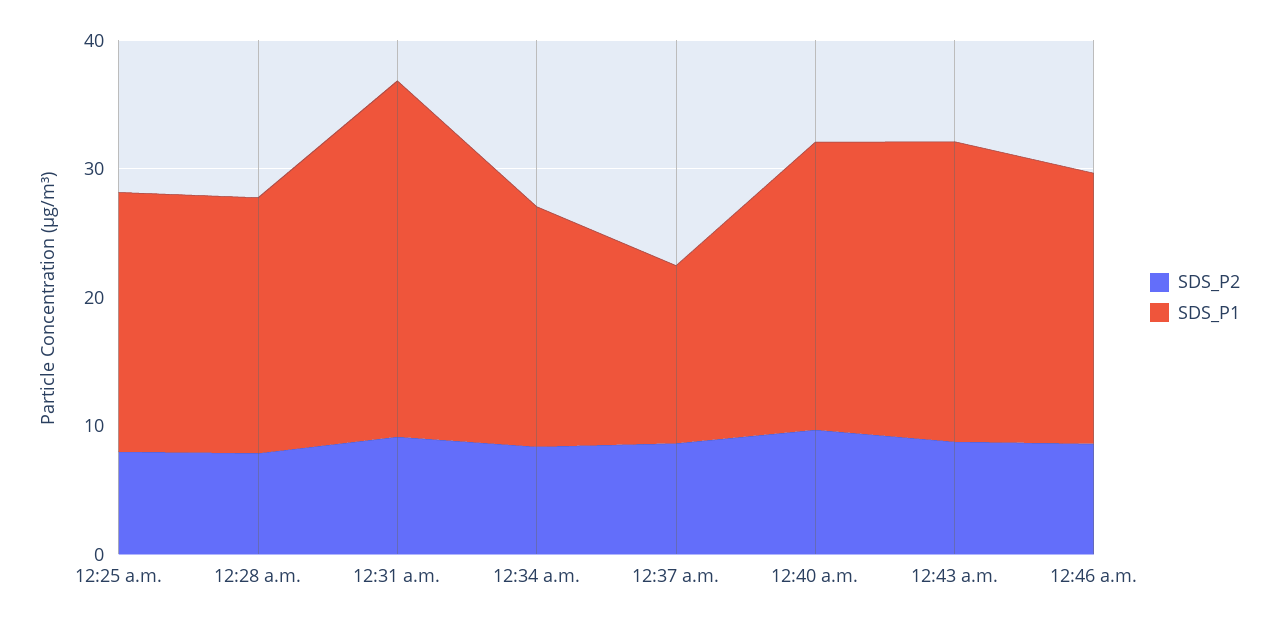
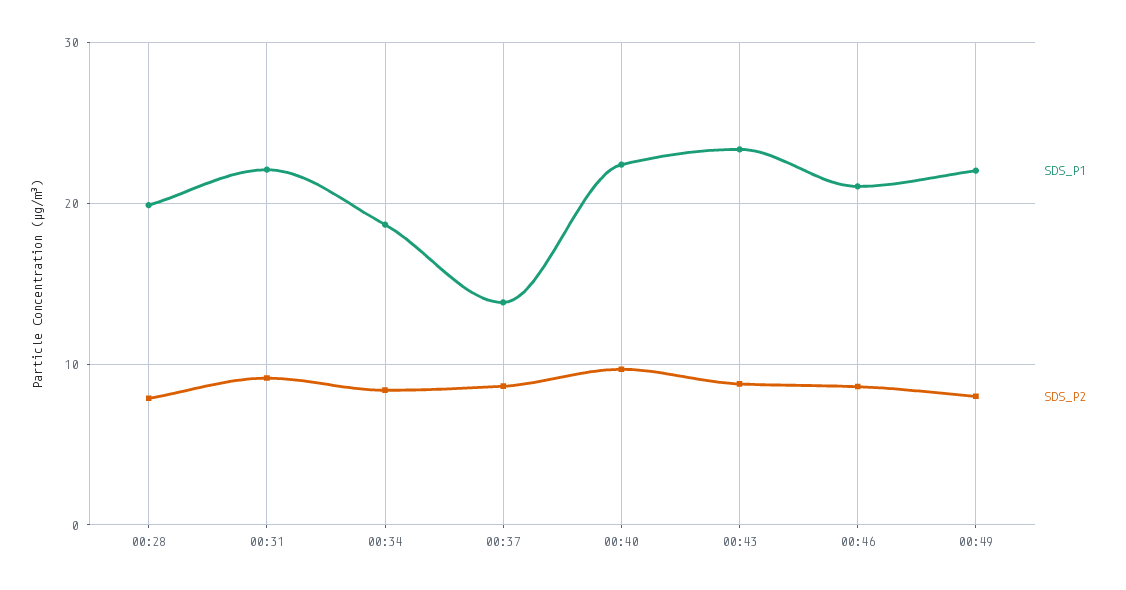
SDS_P2, 12:25 a.m.: 8 -> none
SDS_P1, 12:25 a.m.: 20 -> none
SDS_P1, 12:31 a.m.: 28 -> 22
SDS_P1, 00:49: none -> 22
SDS_P2, 00:49: none -> 8

